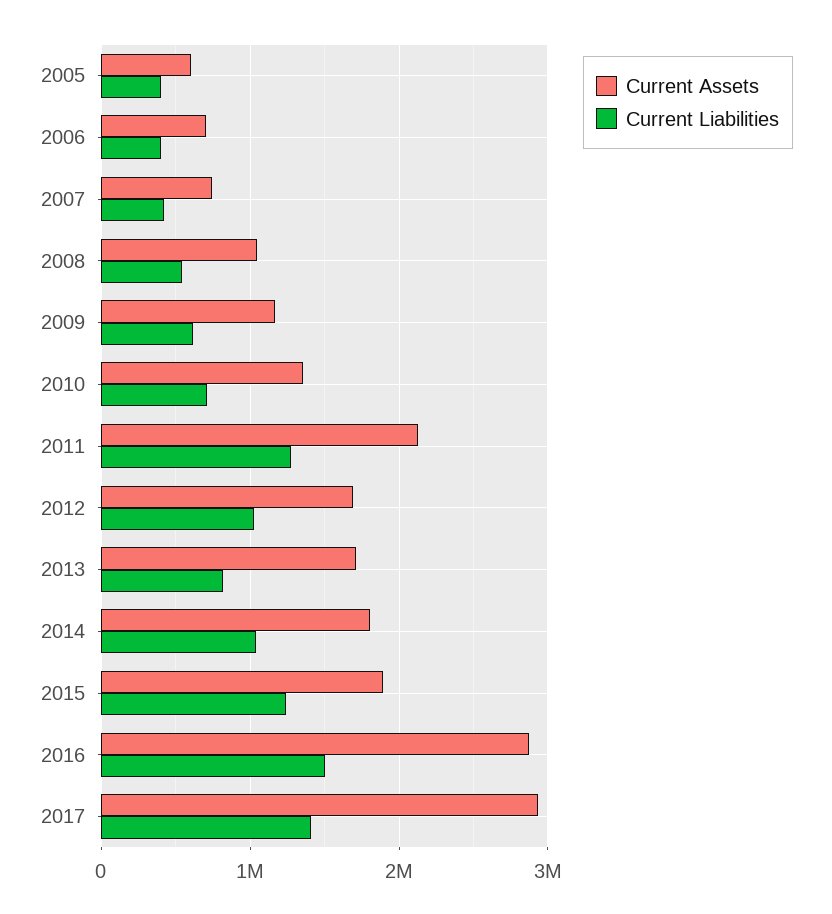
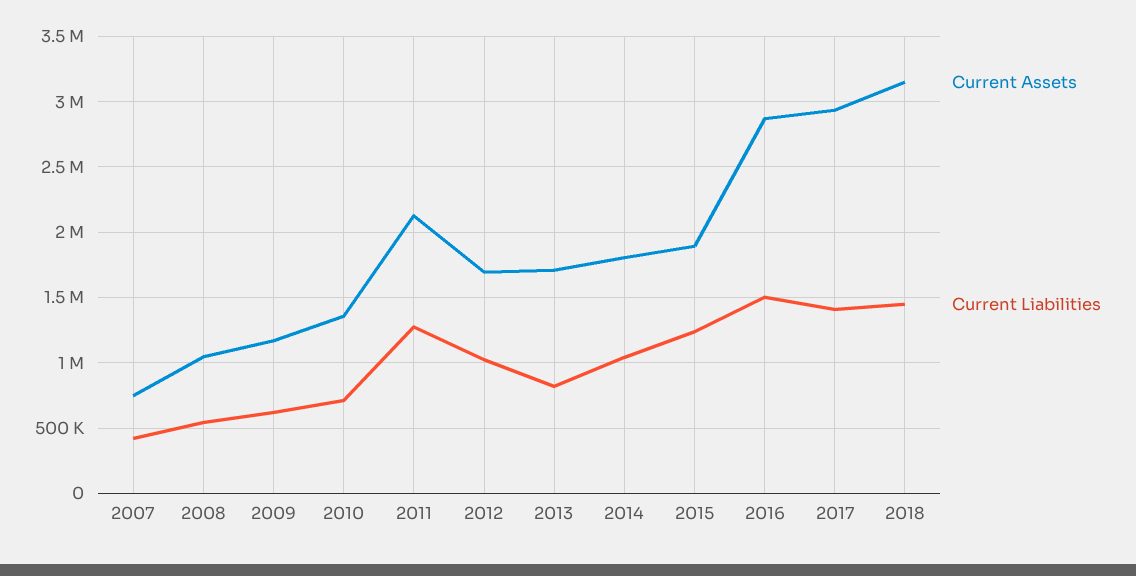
Current Assets, 2005: 600000 -> none
Current Liabilities, 2005: 400000 -> none
Current Assets, 2006: 700000 -> none
Current Liabilities, 2006: 400000 -> none
Current Assets, 2018: none -> 3150000
Current Liabilities, 2018: none -> 1450000

